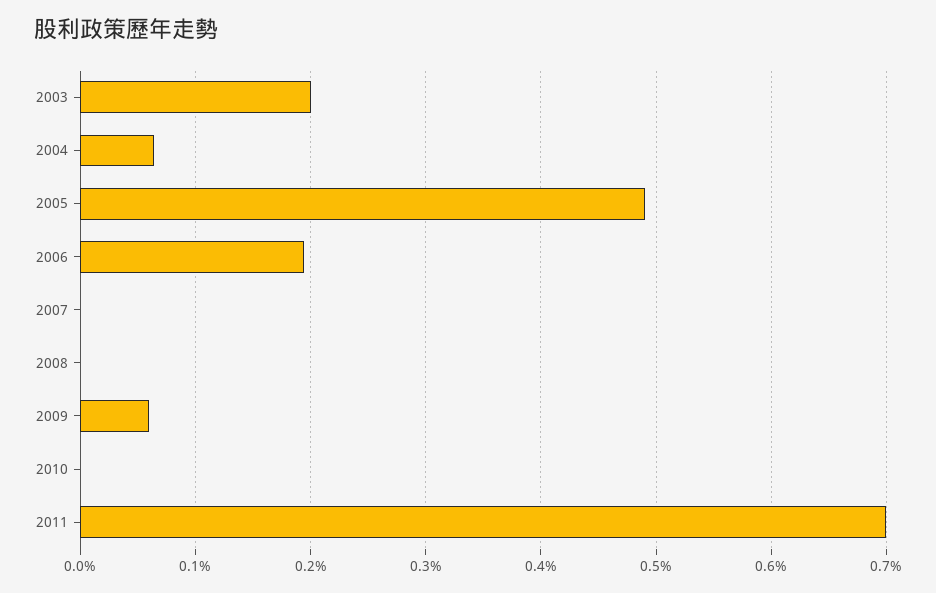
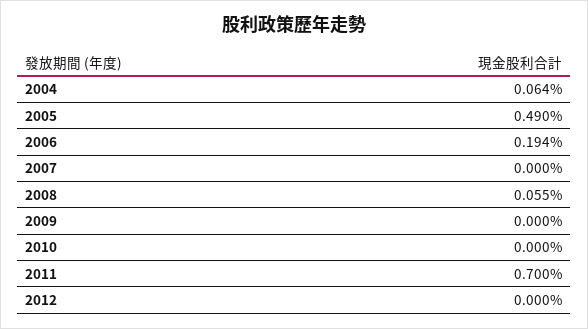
2003: 0.2 -> none
2008: 0 -> 0.055
2009: 0.06 -> 0
2012: none -> 0

